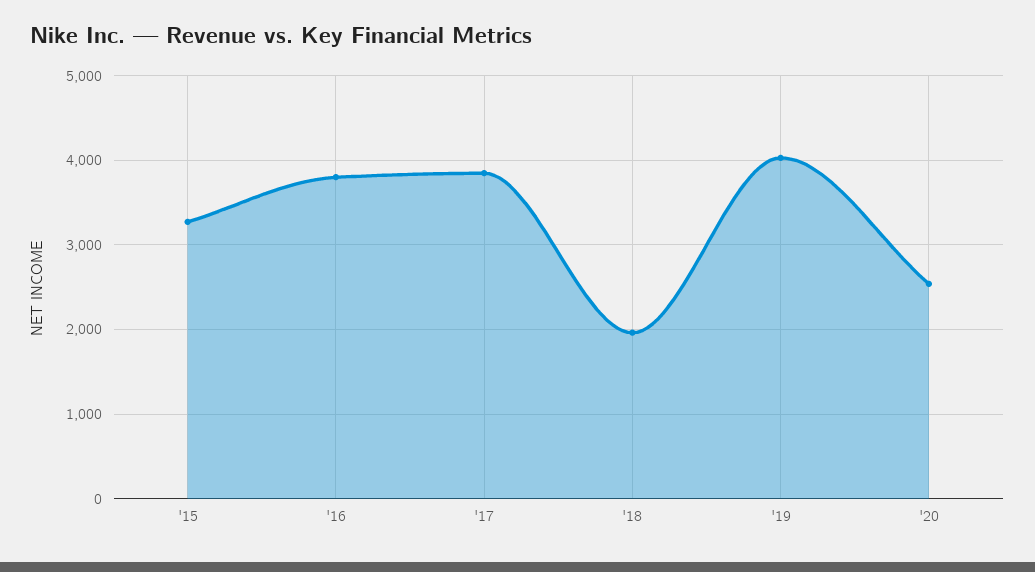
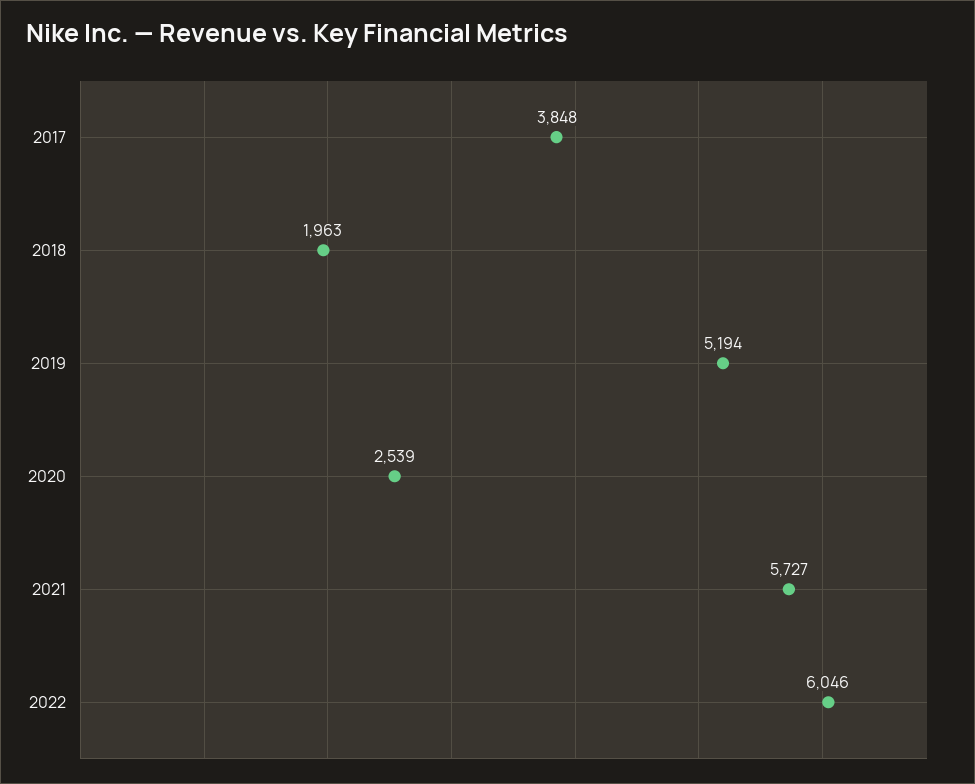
'15: 3300 -> none
'16: 3800 -> none
'19: 4000 -> 5194
2021: none -> 5727
2022: none -> 6046

